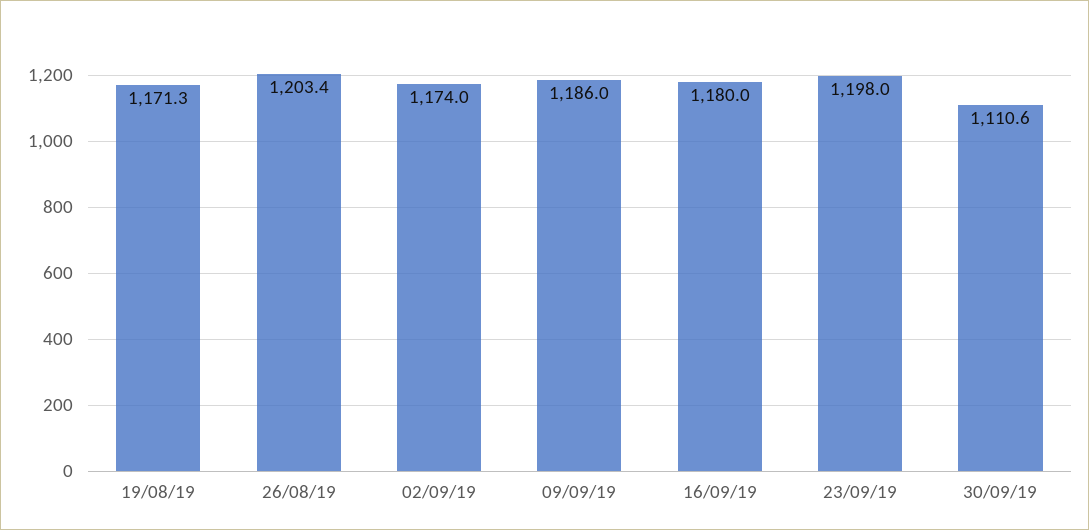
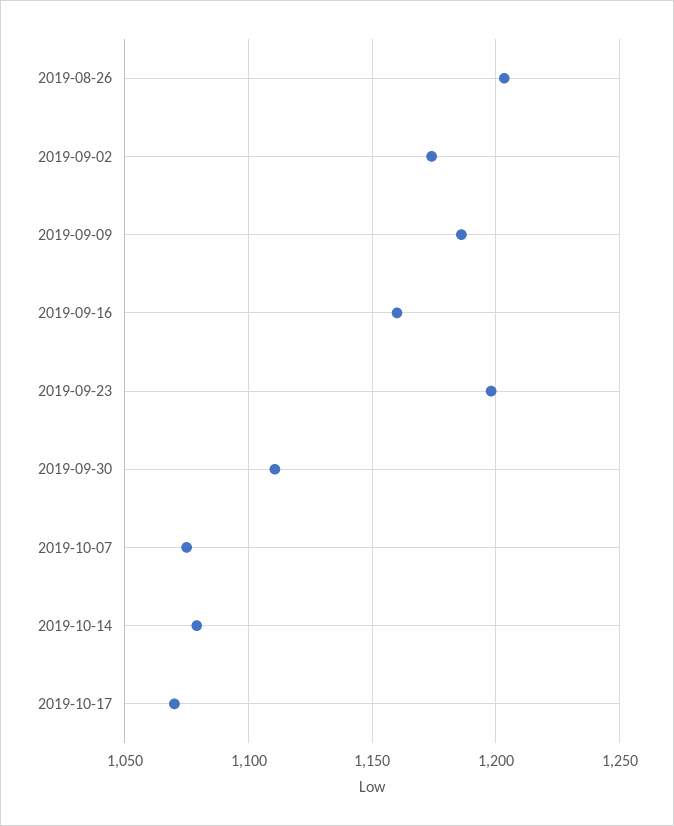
19/08/19: 1171.3 -> none
16/09/19: 1180 -> 1160
2019-10-07: none -> 1075
2019-10-14: none -> 1080
2019-10-17: none -> 1070

